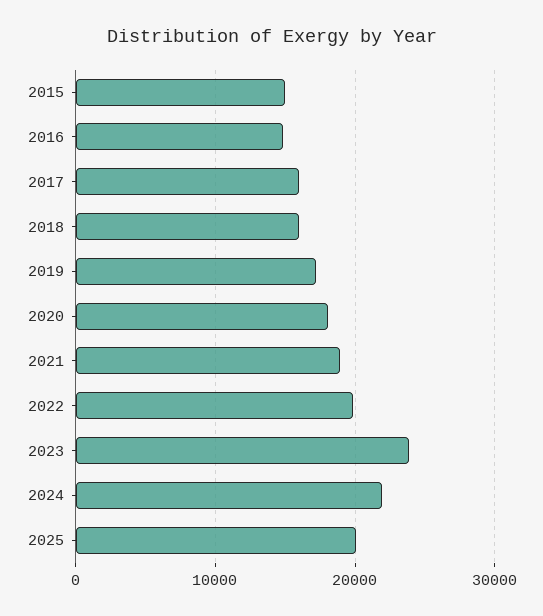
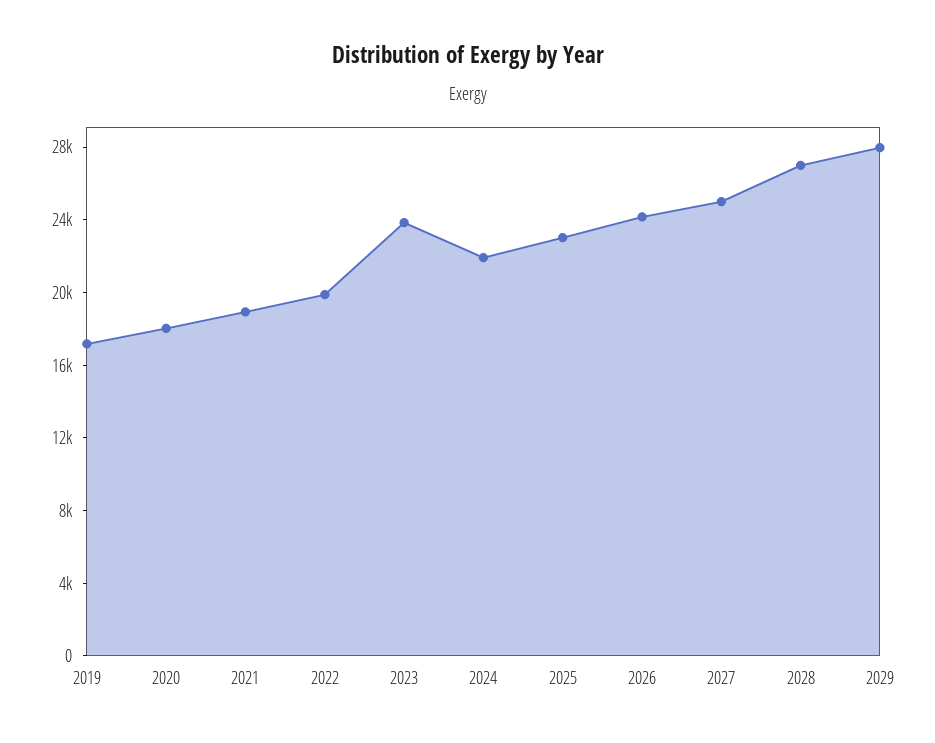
2015: 15000 -> none
2016: 15000 -> none
2017: 16000 -> none
2018: 16000 -> none
2025: 20000 -> 23000
2026: none -> 24000
2027: none -> 25000
2028: none -> 27000
2029: none -> 28000

